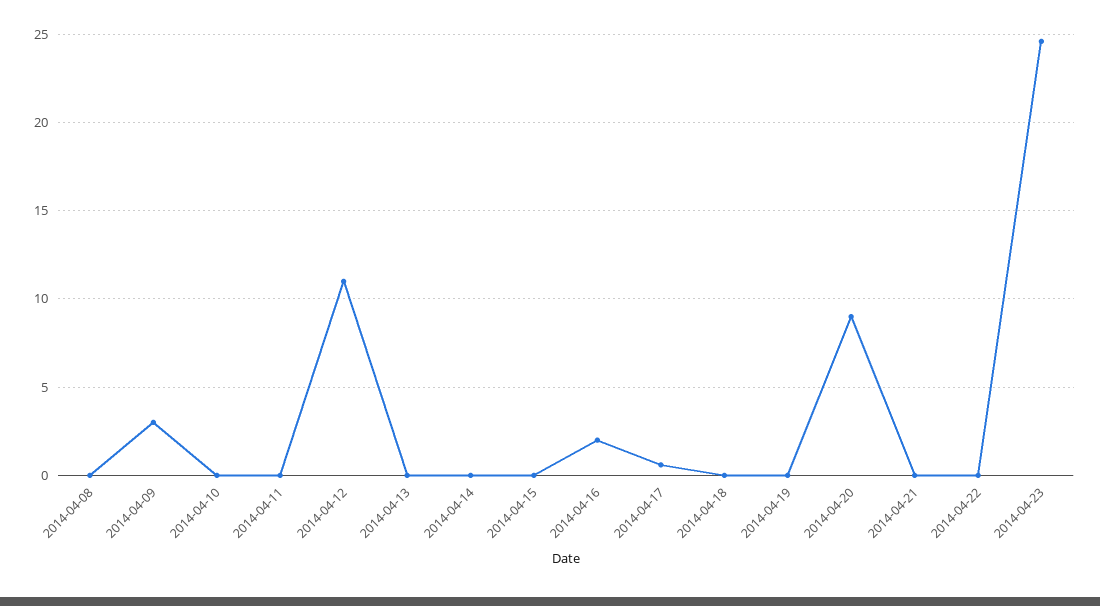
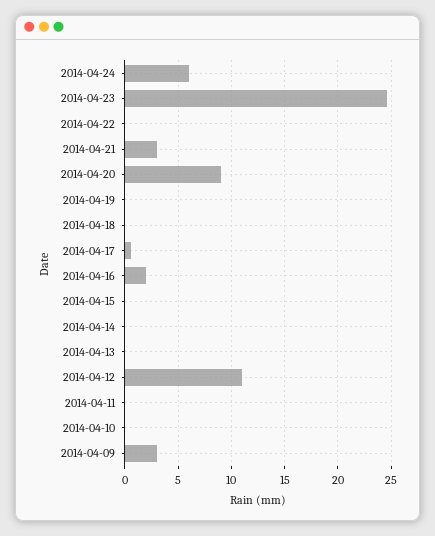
2014-04-08: 0 -> none
2014-04-21: 0 -> 3
2014-04-24: none -> 6

